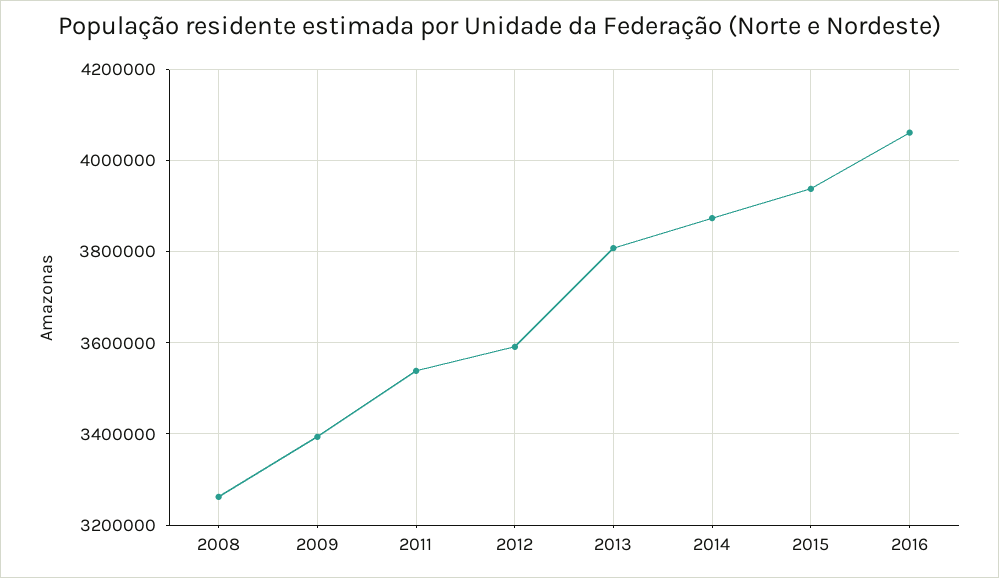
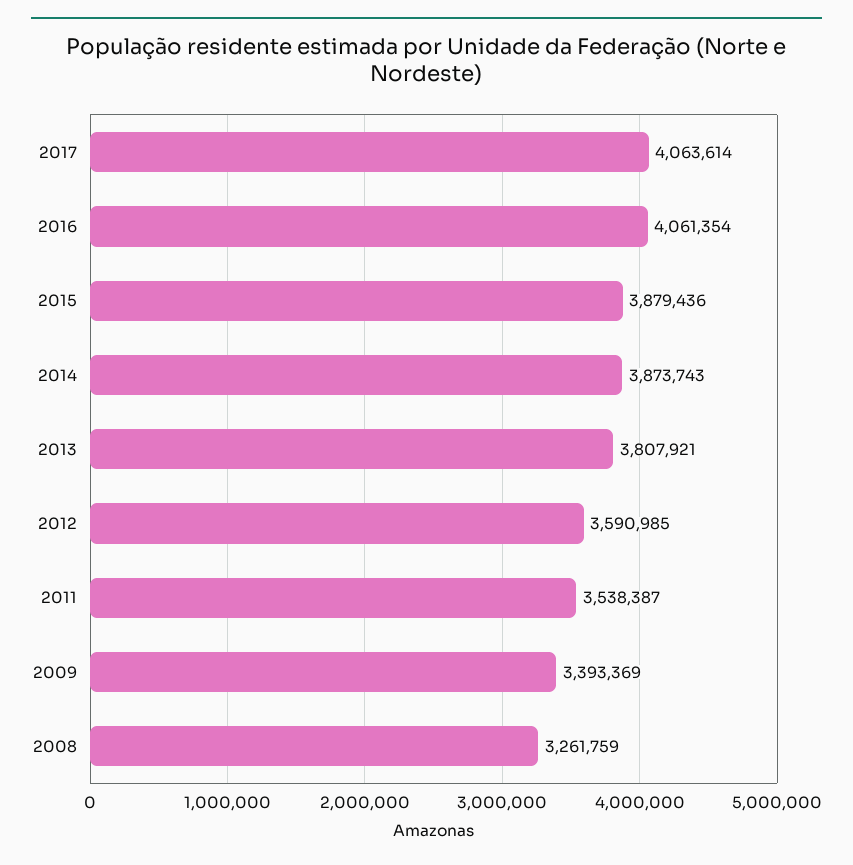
2015: 3940000 -> 3879436
2017: none -> 4063614

